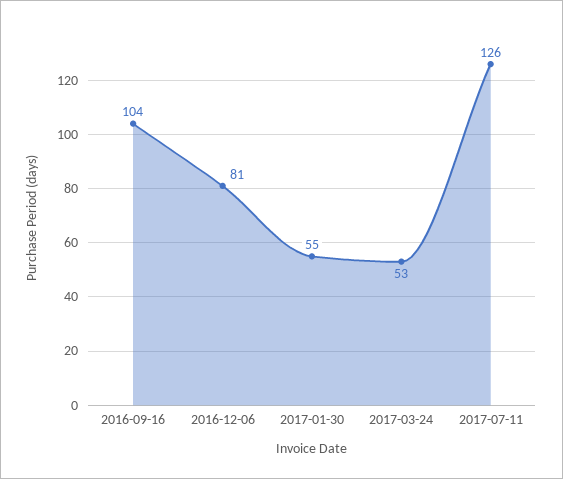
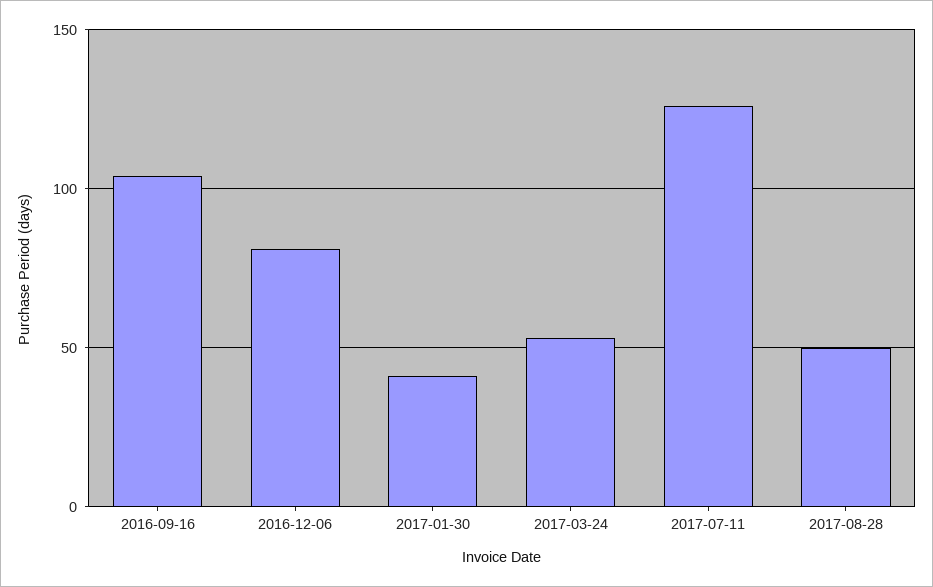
2017-01-30: 55 -> 40
2017-08-28: none -> 50

